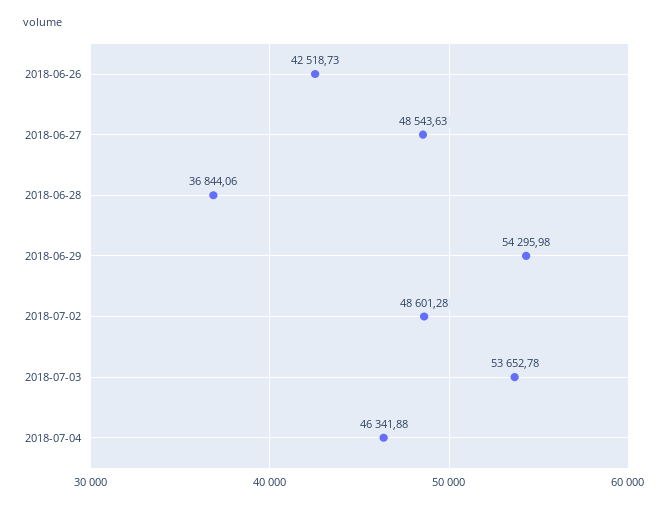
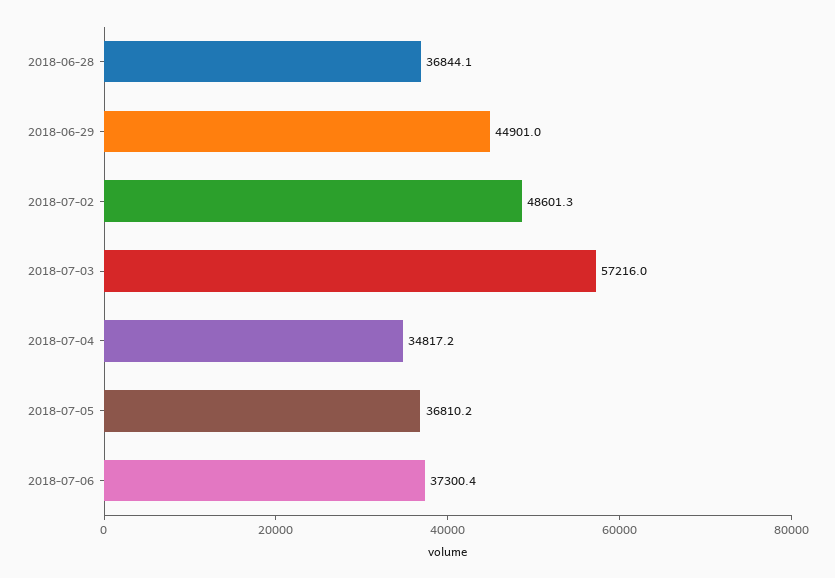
2018-06-26: 42518.73 -> none
2018-06-27: 48543.63 -> none
2018-06-29: 54295.98 -> 44901
2018-07-03: 53652.78 -> 57216
2018-07-04: 46341.88 -> 34817.2
2018-07-05: none -> 36810.2
2018-07-06: none -> 37300.4

